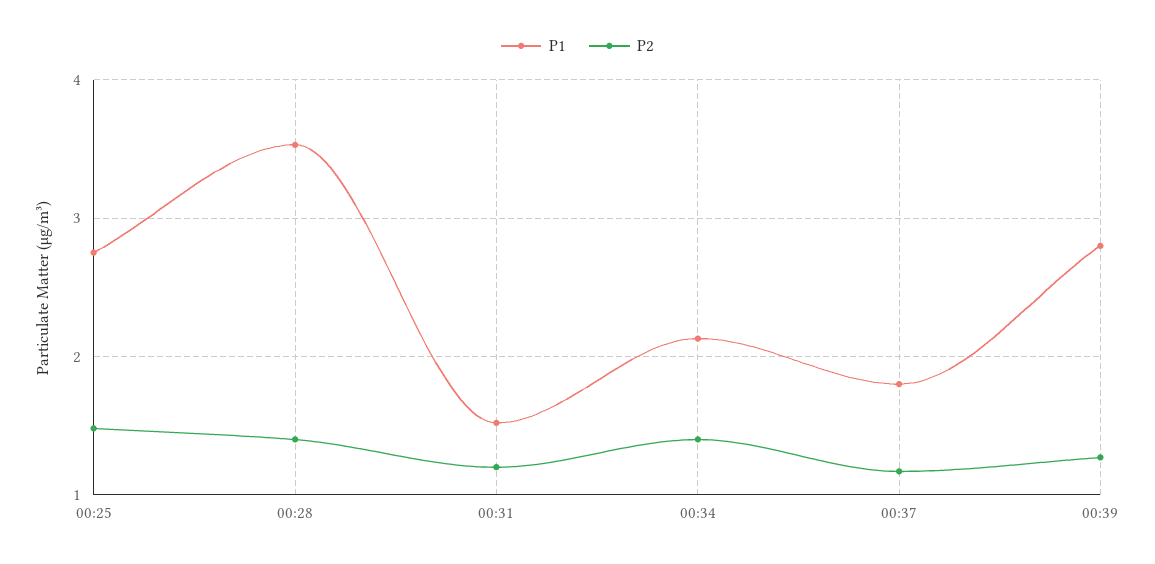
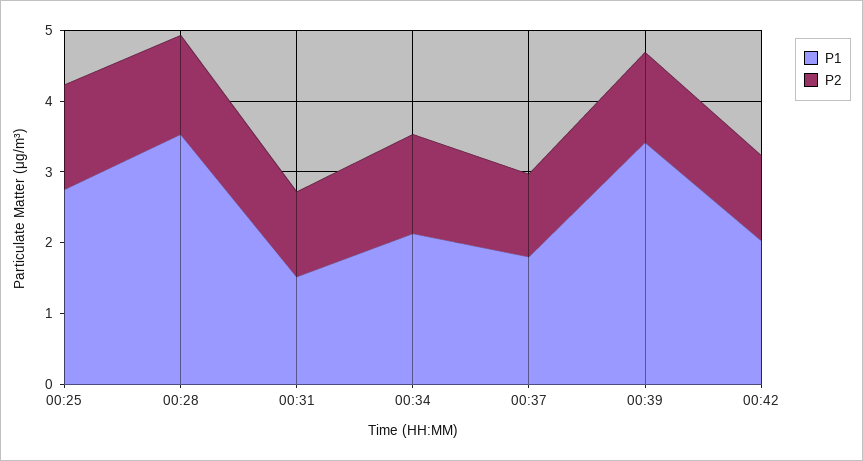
P1, 00:39: 2.8 -> 3.4
P1, 00:42: none -> 2
P2, 00:42: none -> 1.2

